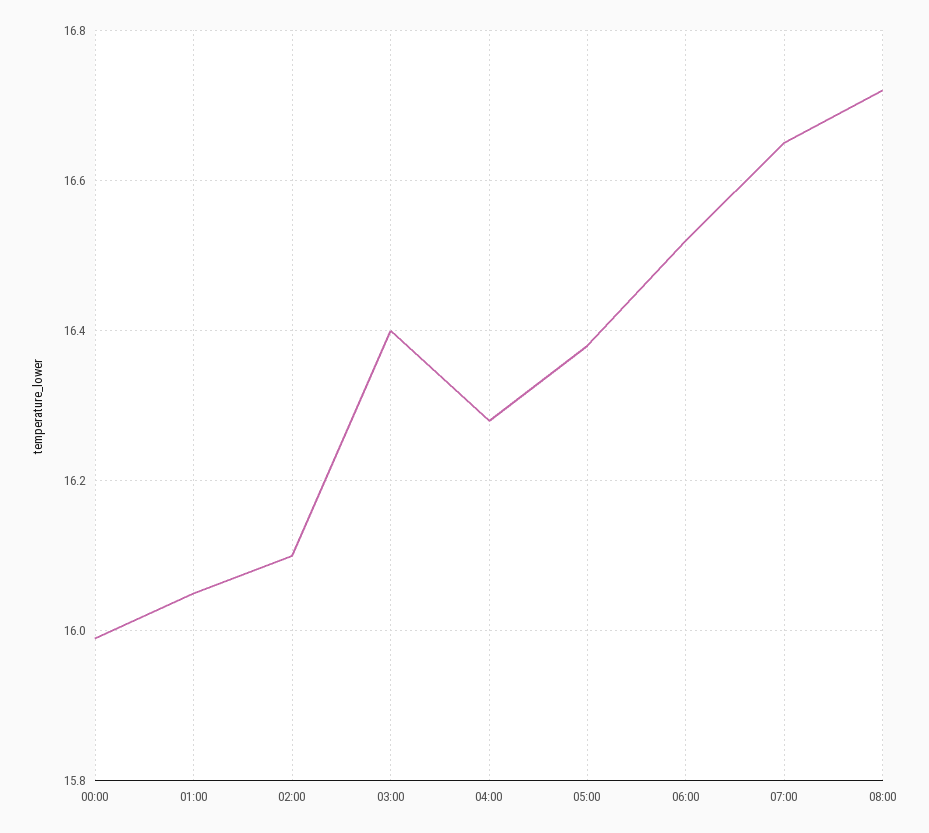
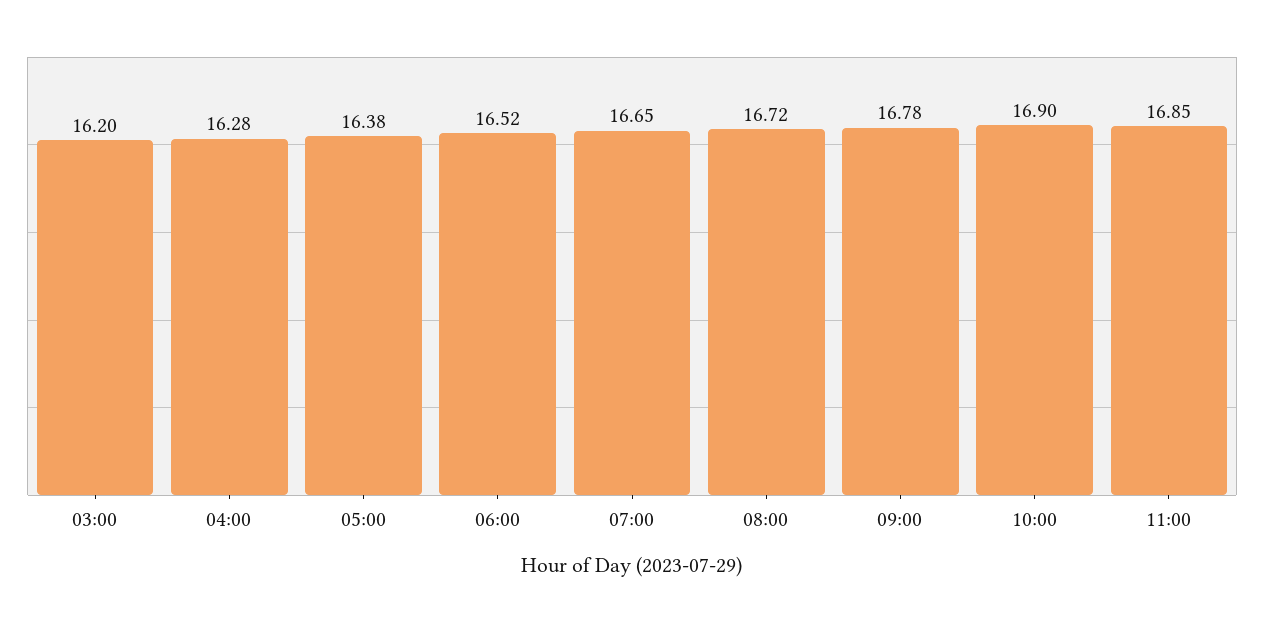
00:00: 16 -> none
01:00: 16.05 -> none
02:00: 16.1 -> none
03:00: 16.4 -> 16.2
09:00: none -> 16.78
10:00: none -> 16.9
11:00: none -> 16.85

